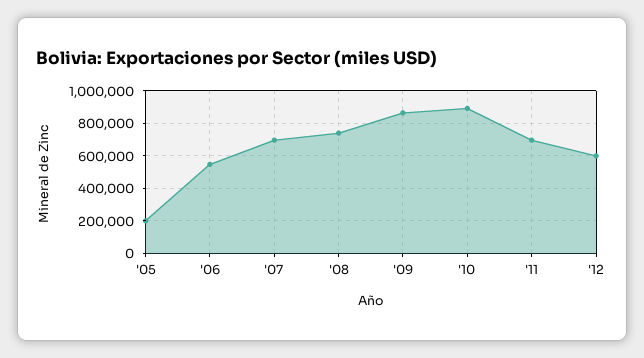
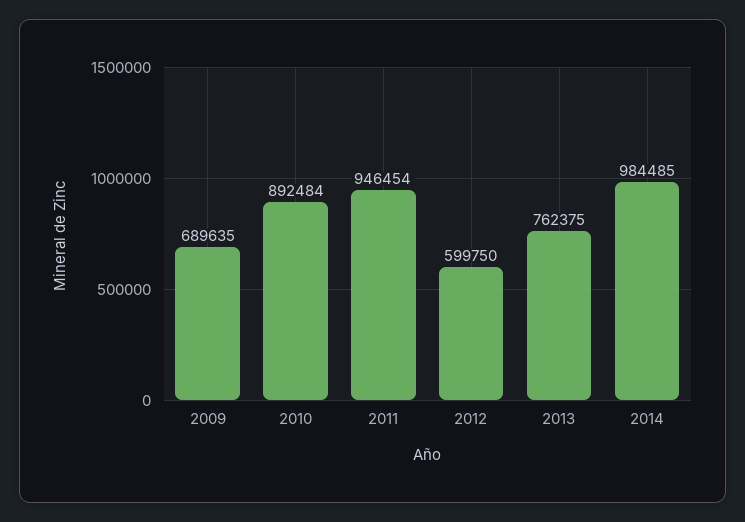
'05: 200000 -> none
'06: 550000 -> none
'07: 700000 -> none
'08: 750000 -> none
'09: 850000 -> 689635
'11: 700000 -> 946454
2013: none -> 762375
2014: none -> 984485

